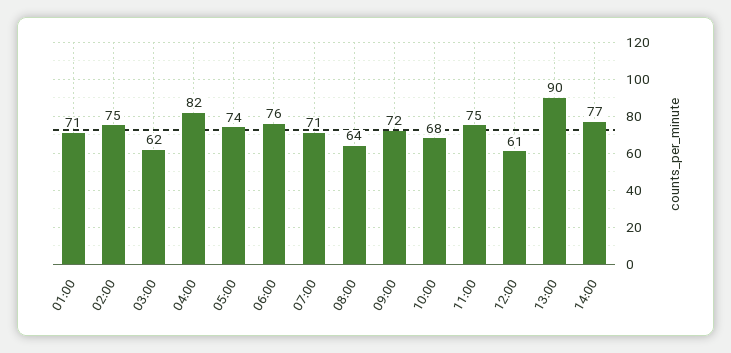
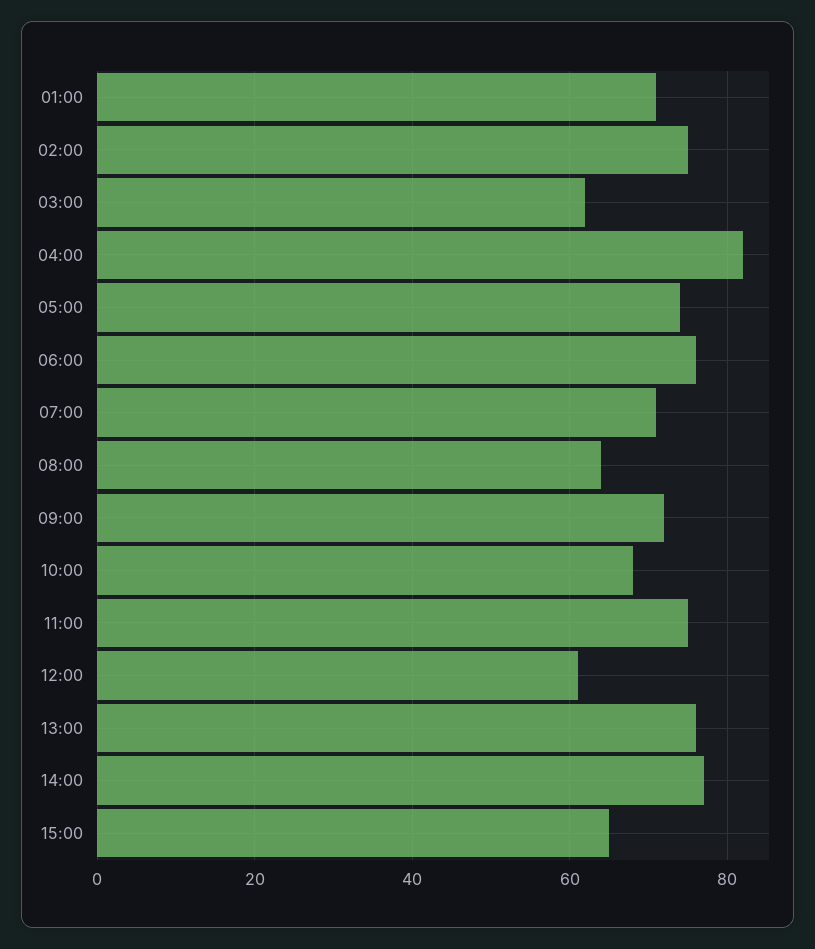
13:00: 90 -> 75
15:00: none -> 65

